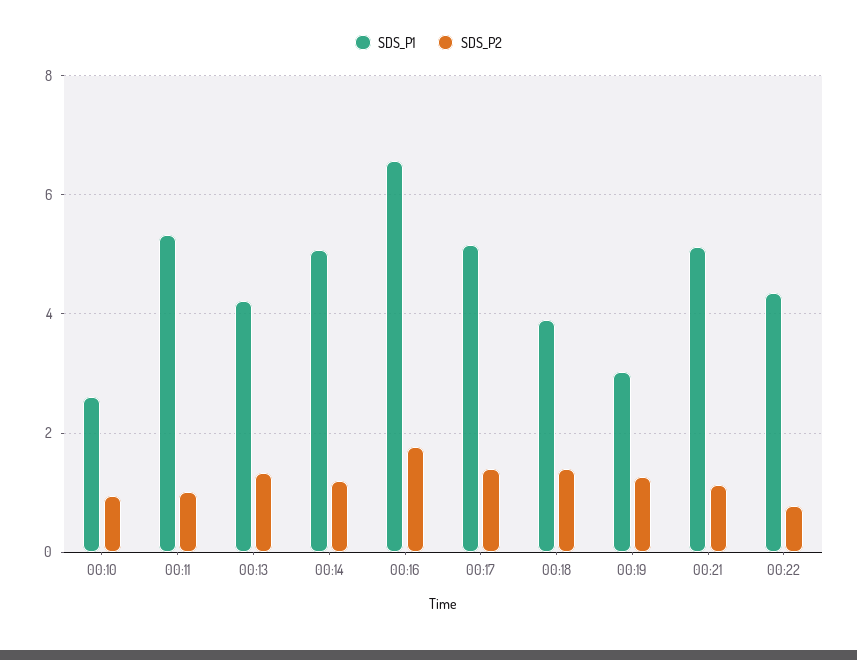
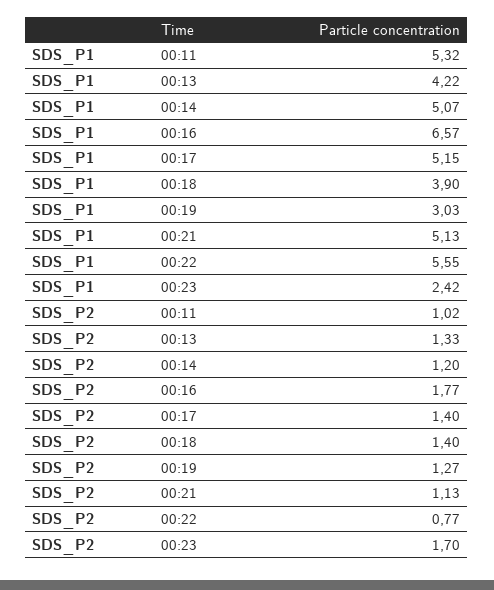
SDS_P1, 00:10: 2.6 -> none
SDS_P2, 00:10: 1 -> none
SDS_P1, 00:22: 4.4 -> 5.55
SDS_P1, 00:23: none -> 2.42
SDS_P2, 00:23: none -> 1.7

